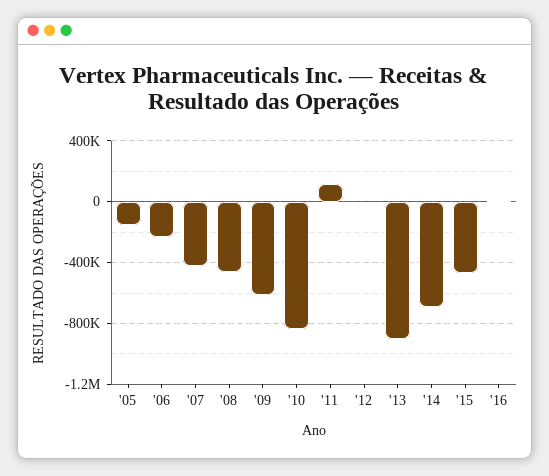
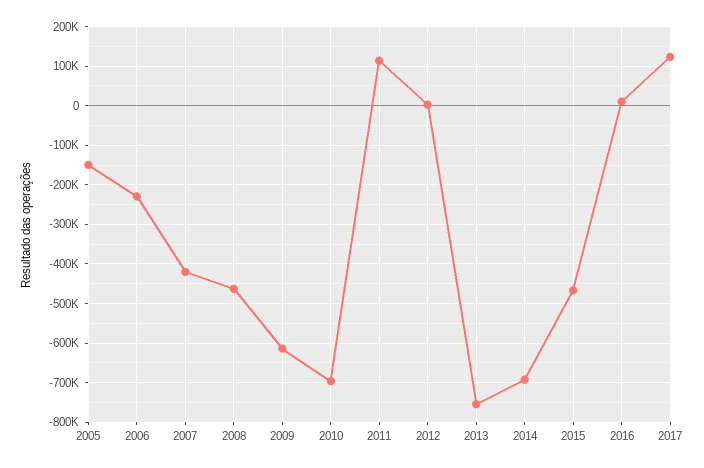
'10: -850000 -> -700000
'13: -900000 -> -760000
2017: none -> 120000

